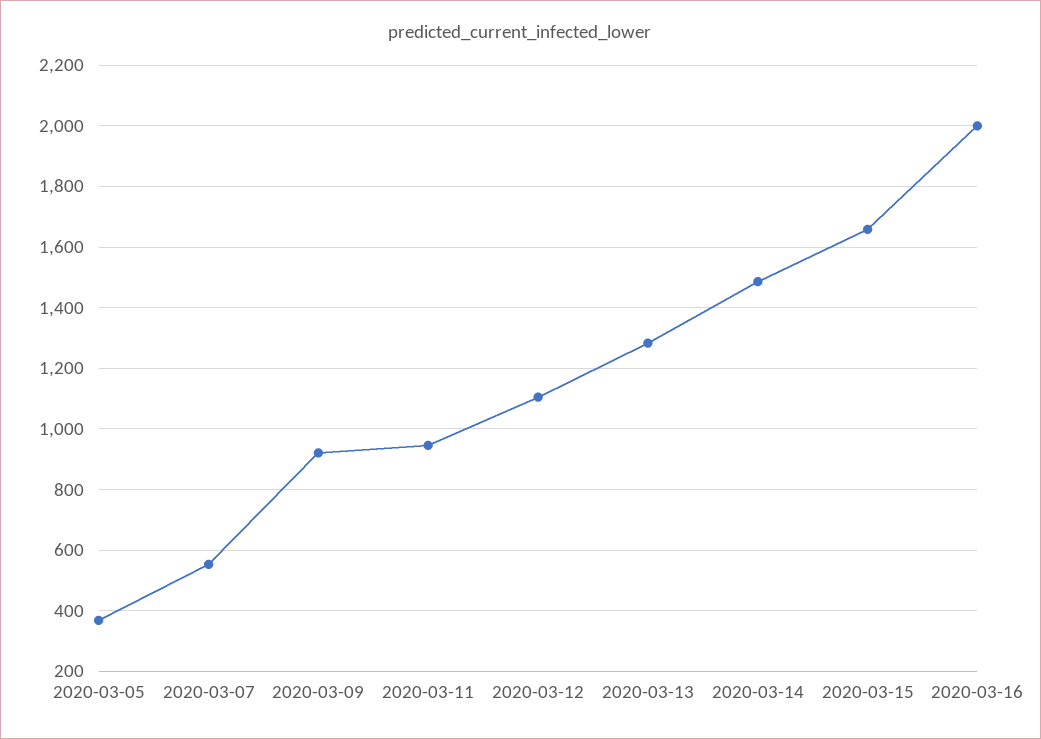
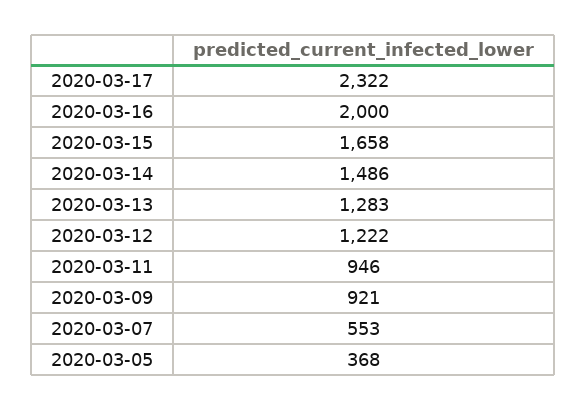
2020-03-12: 1100 -> 1222
2020-03-17: none -> 2322

